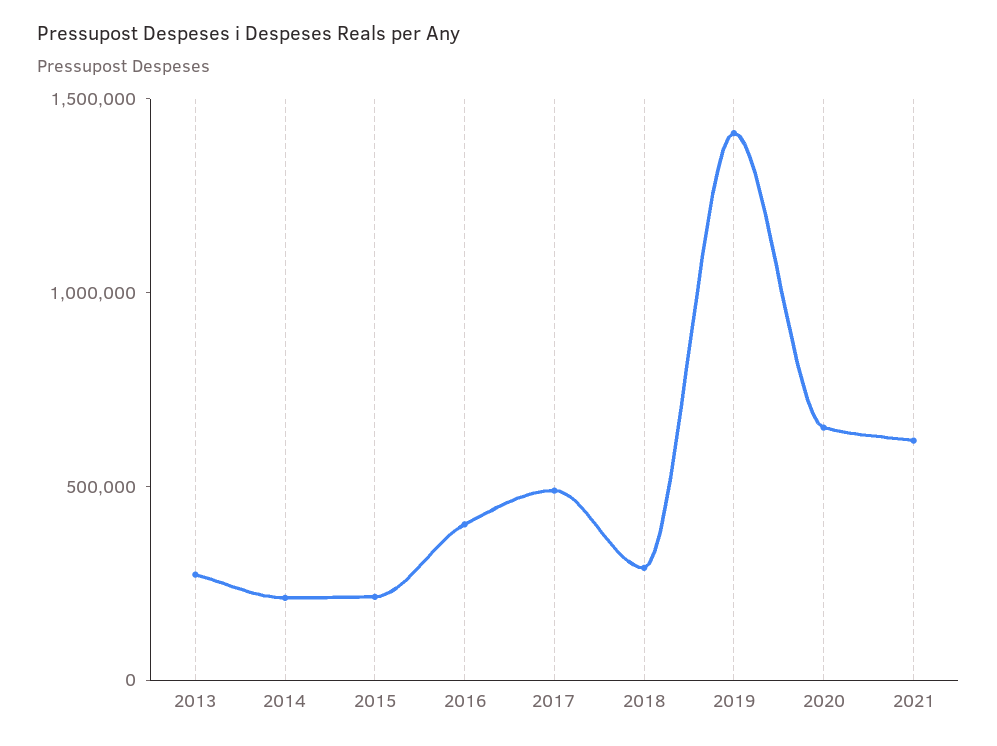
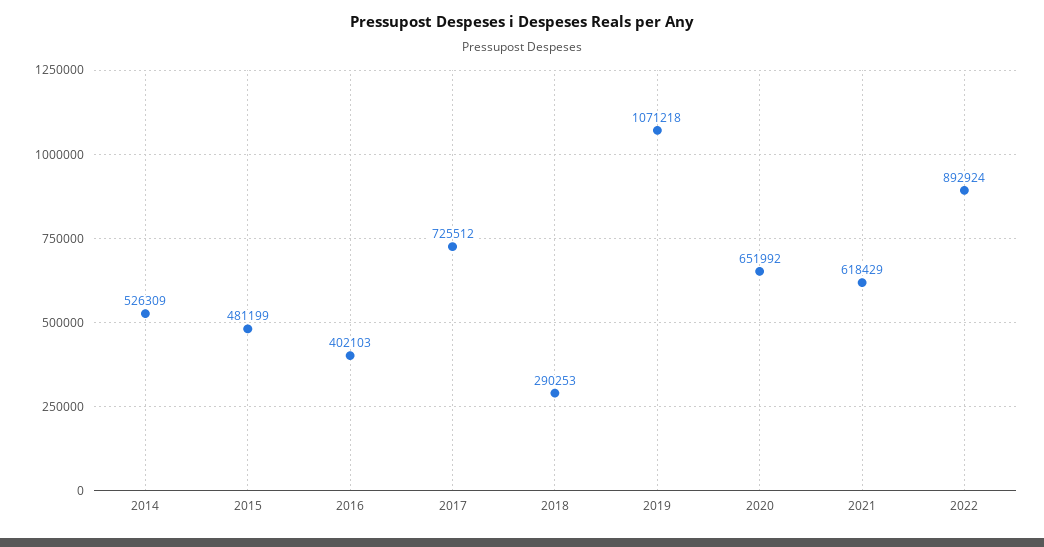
2013: 300000 -> none
2014: 200000 -> 526309
2015: 200000 -> 481199
2017: 500000 -> 725512
2019: 1400000 -> 1071218
2022: none -> 892924

